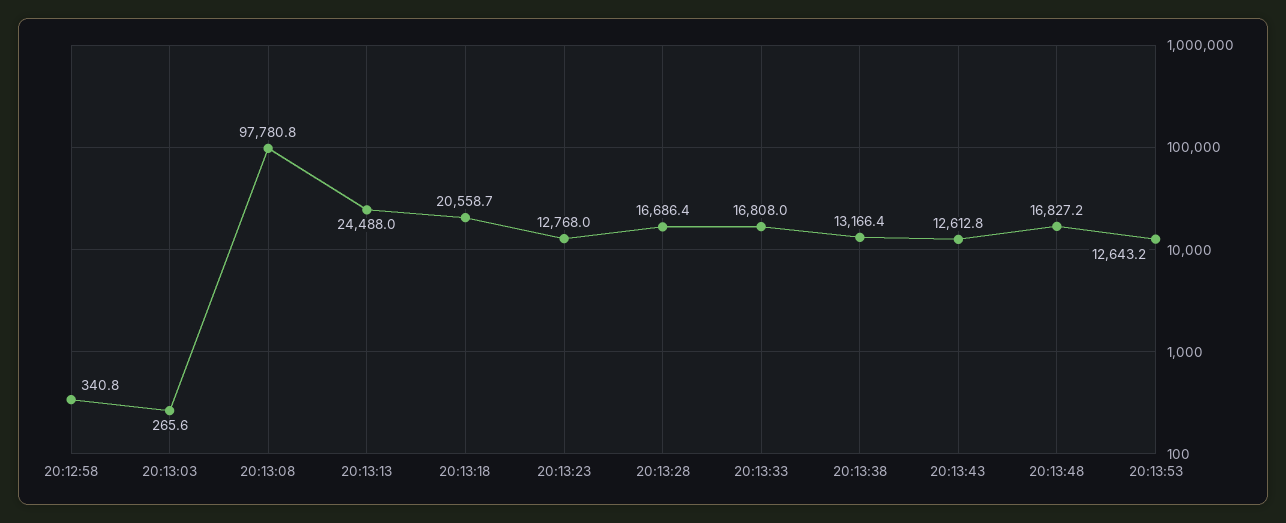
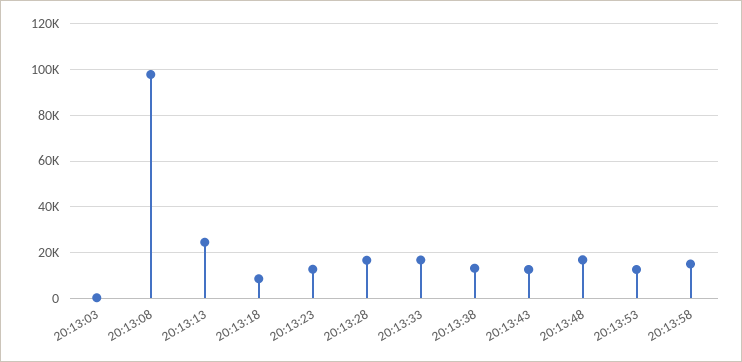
20:12:58: 340.8 -> none
20:13:18: 20558.7 -> 10000
20:13:58: none -> 15000

